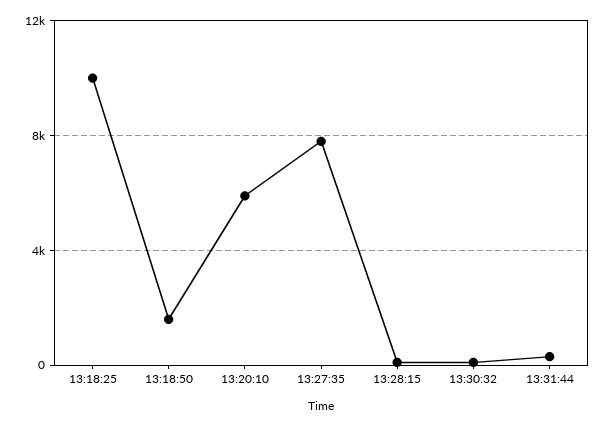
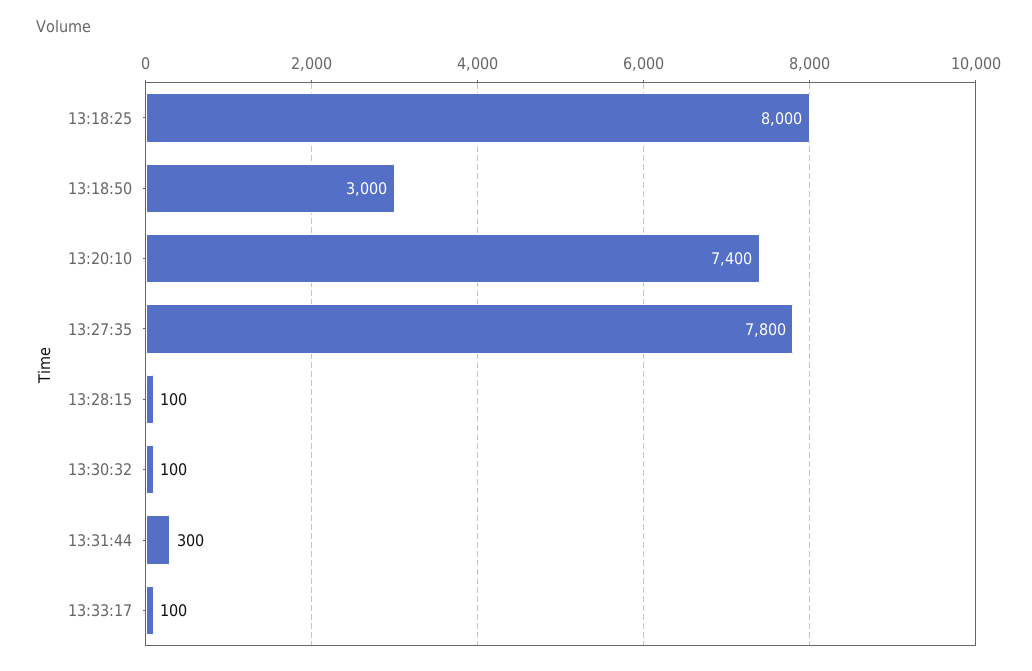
13:18:25: 10000 -> 8000
13:18:50: 1500 -> 3000
13:20:10: 6000 -> 7400
13:33:17: none -> 100

